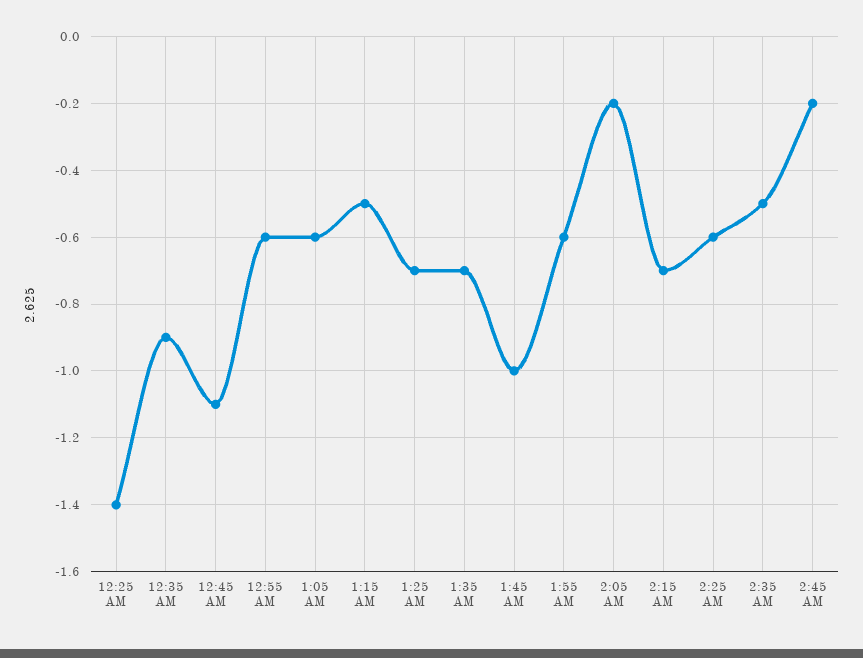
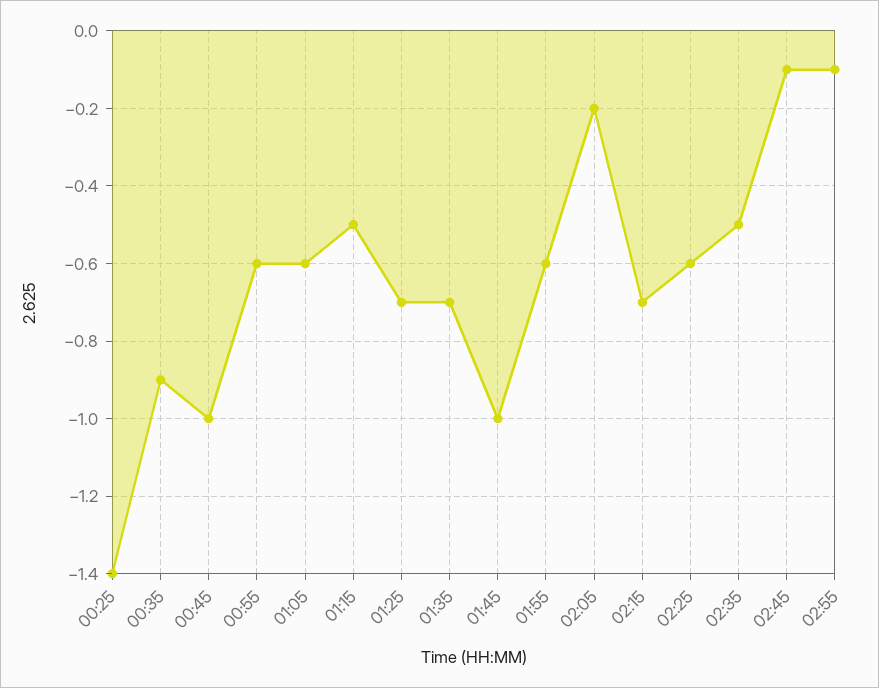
12:45 AM: -1.1 -> -1
2:45 AM: -0.2 -> -0.1
02:55: none -> -0.1

